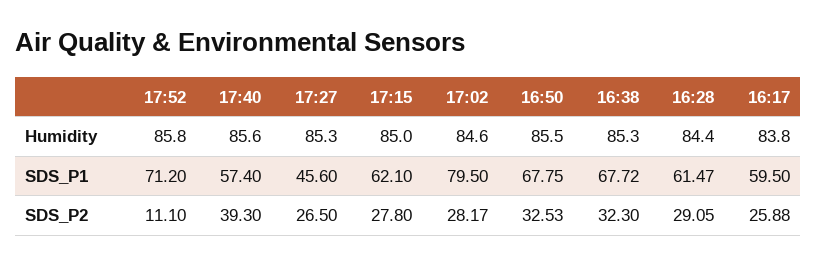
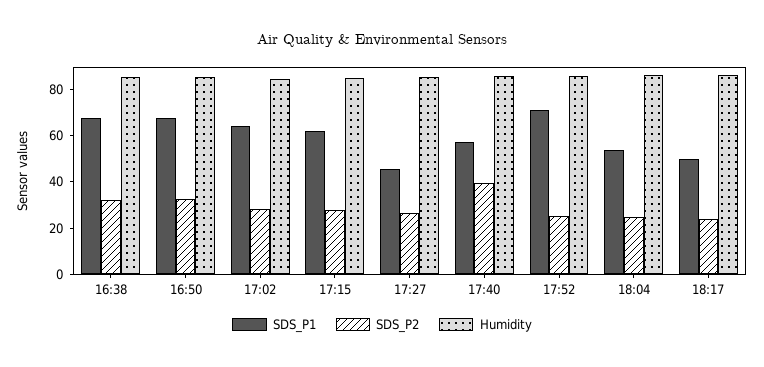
Humidity, 16:28: 84.4 -> none
Humidity, 16:17: 83.8 -> none
SDS_P1, 17:02: 79.5 -> 65
SDS_P1, 16:28: 61.47 -> none
SDS_P1, 16:17: 59.5 -> none
SDS_P2, 17:52: 11.1 -> 25
SDS_P2, 16:28: 29.05 -> none
SDS_P2, 16:17: 25.88 -> none
SDS_P1, 18:04: none -> 55
SDS_P2, 18:04: none -> 25
Humidity, 18:04: none -> 85
SDS_P1, 18:17: none -> 50
SDS_P2, 18:17: none -> 25
Humidity, 18:17: none -> 85

